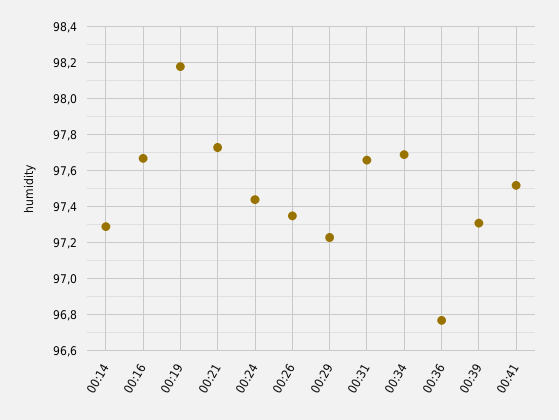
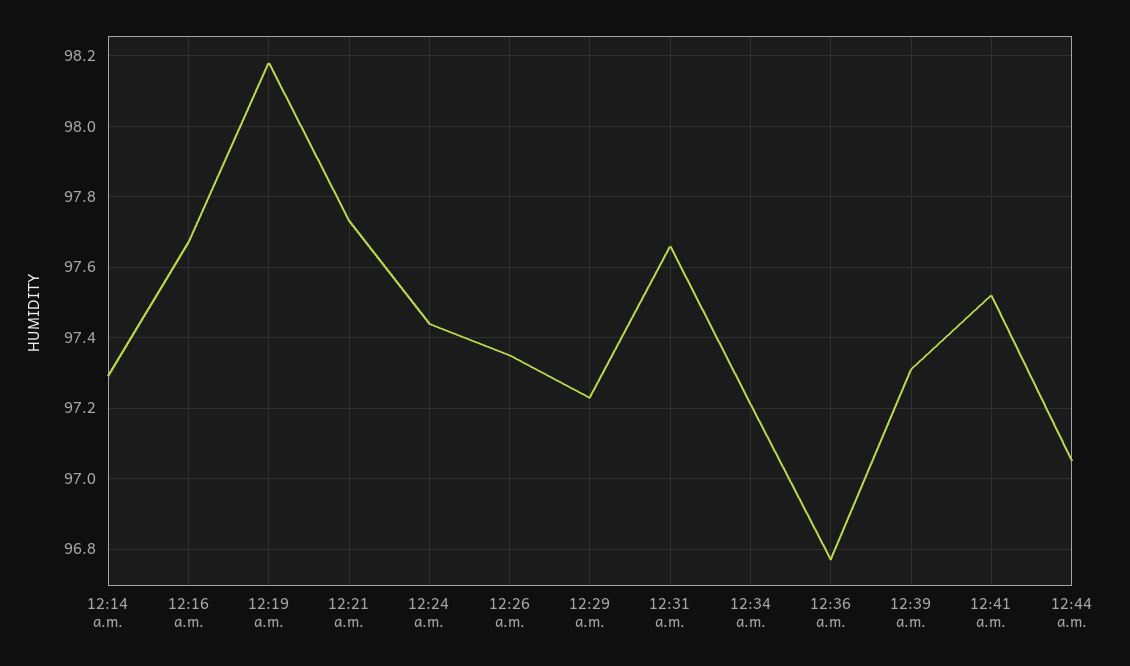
00:34: 97.7 -> 97.2
12:44 a.m.: none -> 97.05

